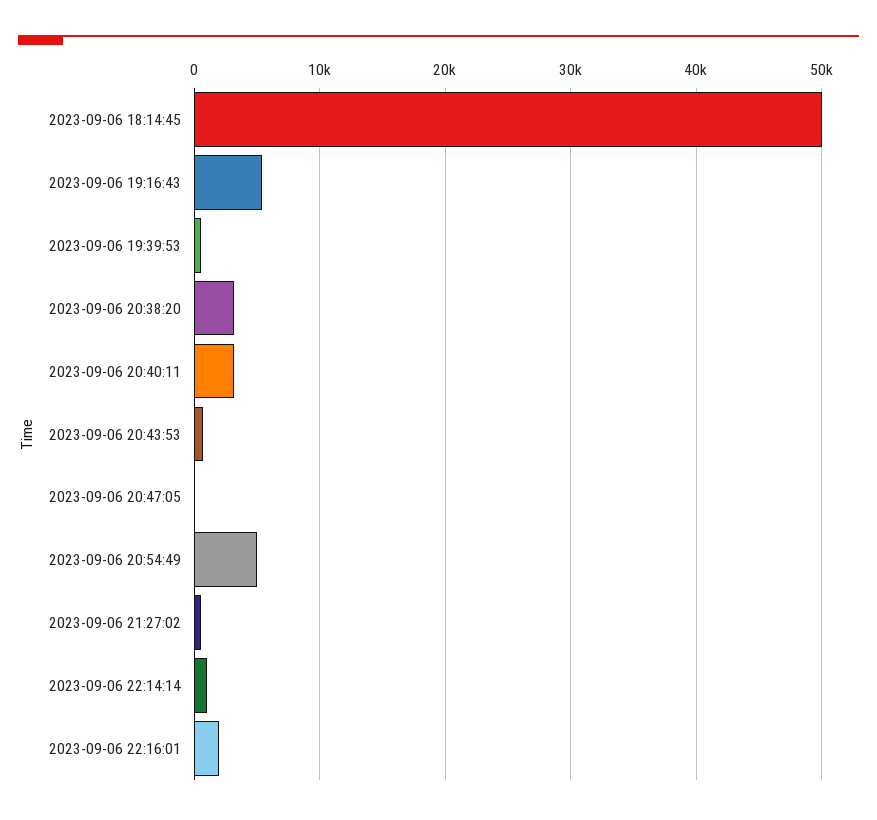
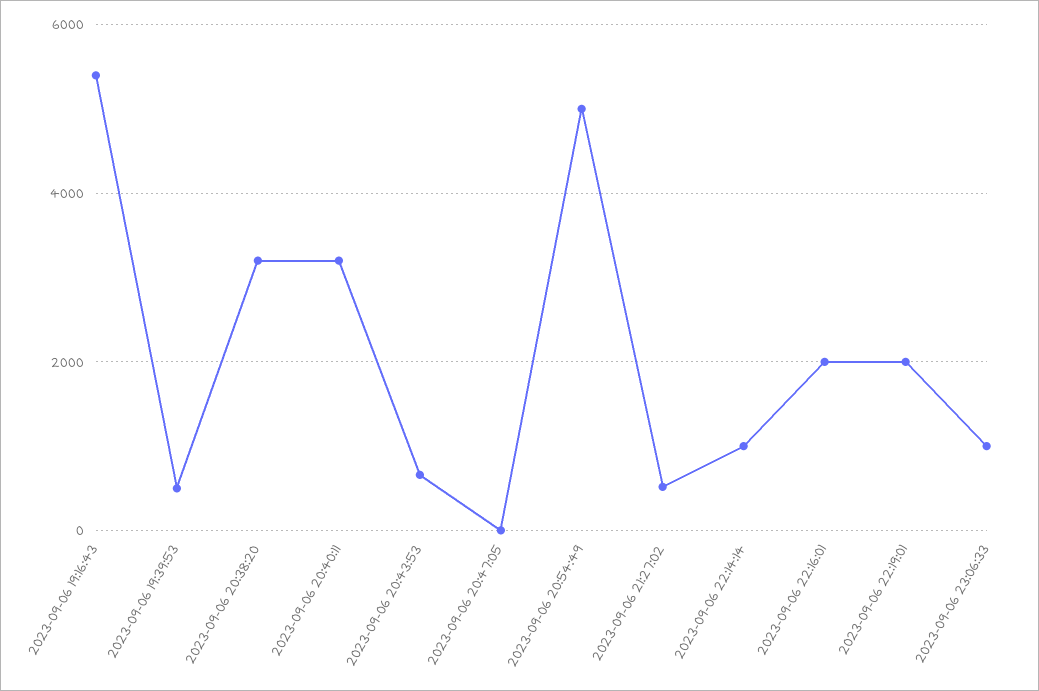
2023-09-06 18:14:45: 50000 -> none
2023-09-06 22:19:01: none -> 2000
2023-09-06 23:06:33: none -> 1000

